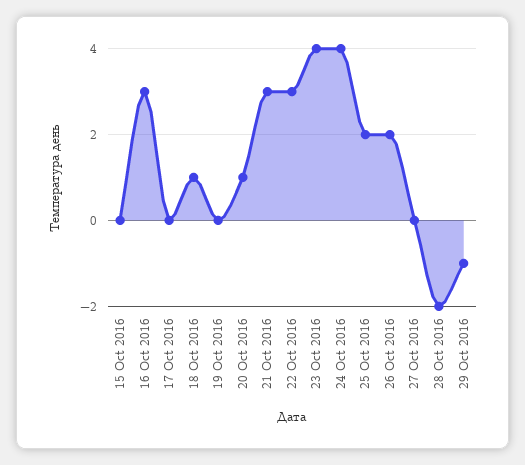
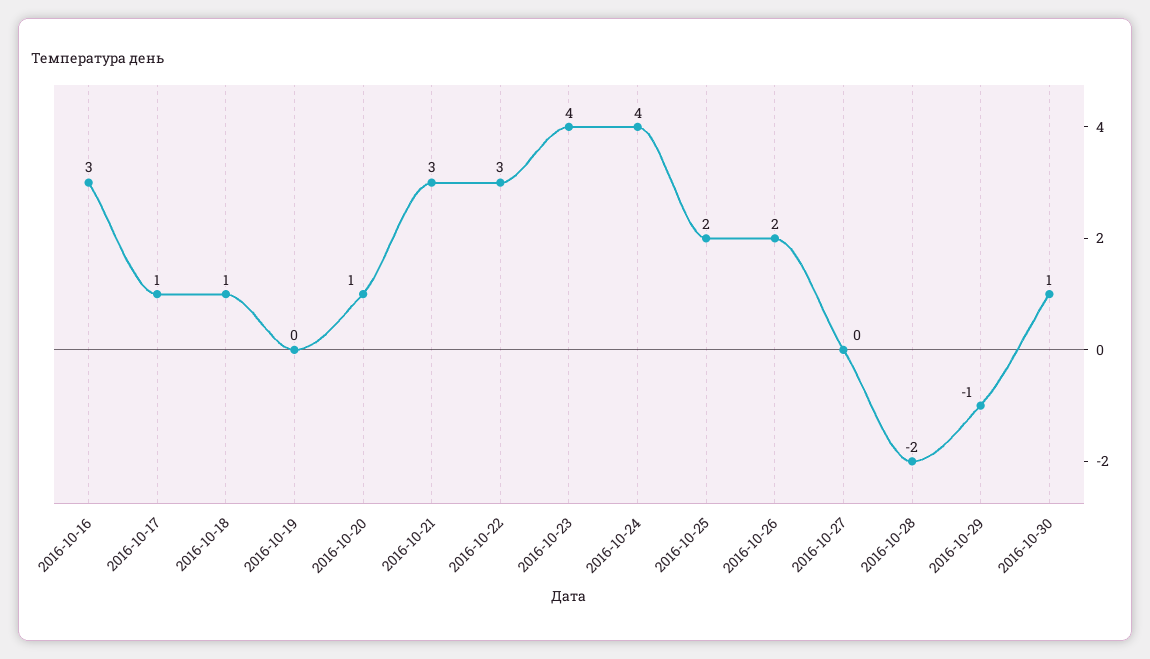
15 Oct 2016: 0 -> none
17 Oct 2016: 0 -> 1
2016-10-30: none -> 1

